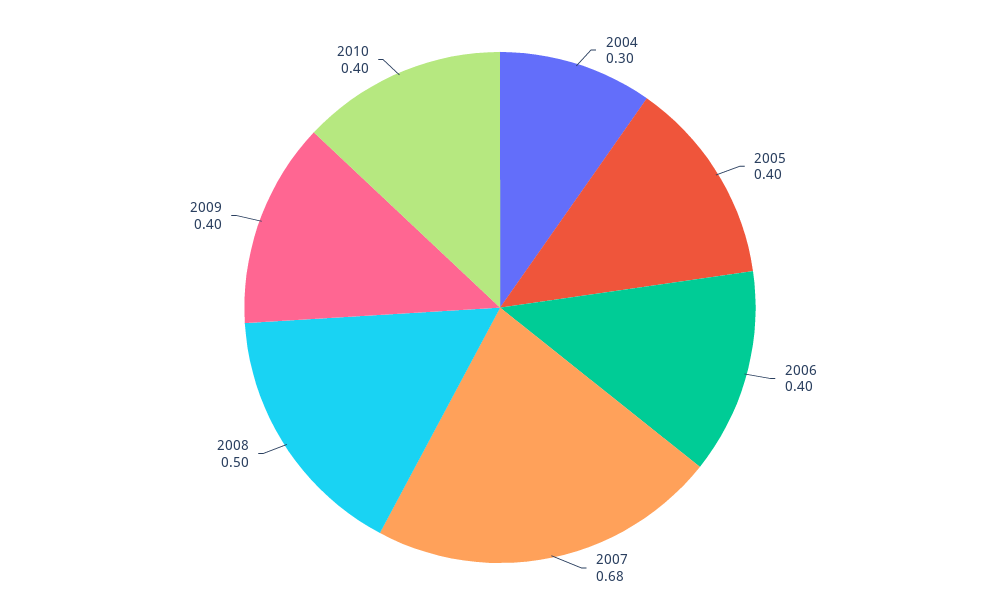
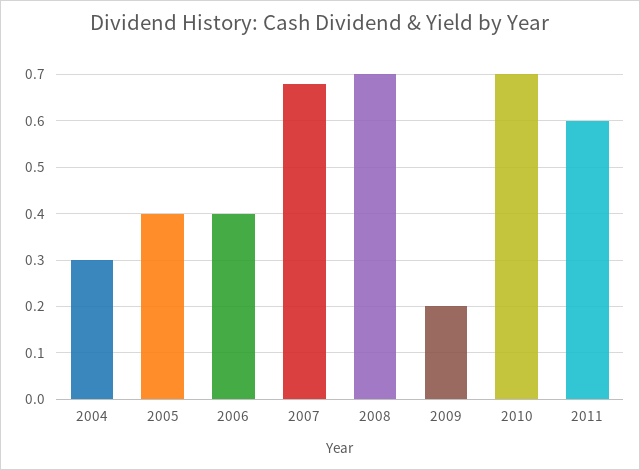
2008: 0.5 -> 0.7
2009: 0.4 -> 0.2
2010: 0.4 -> 0.7
2011: none -> 0.6

